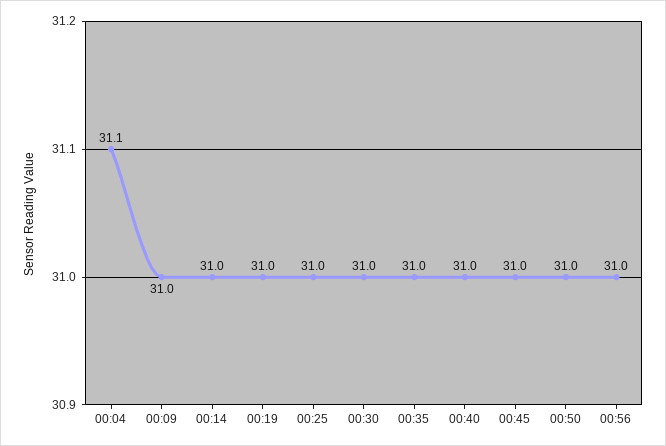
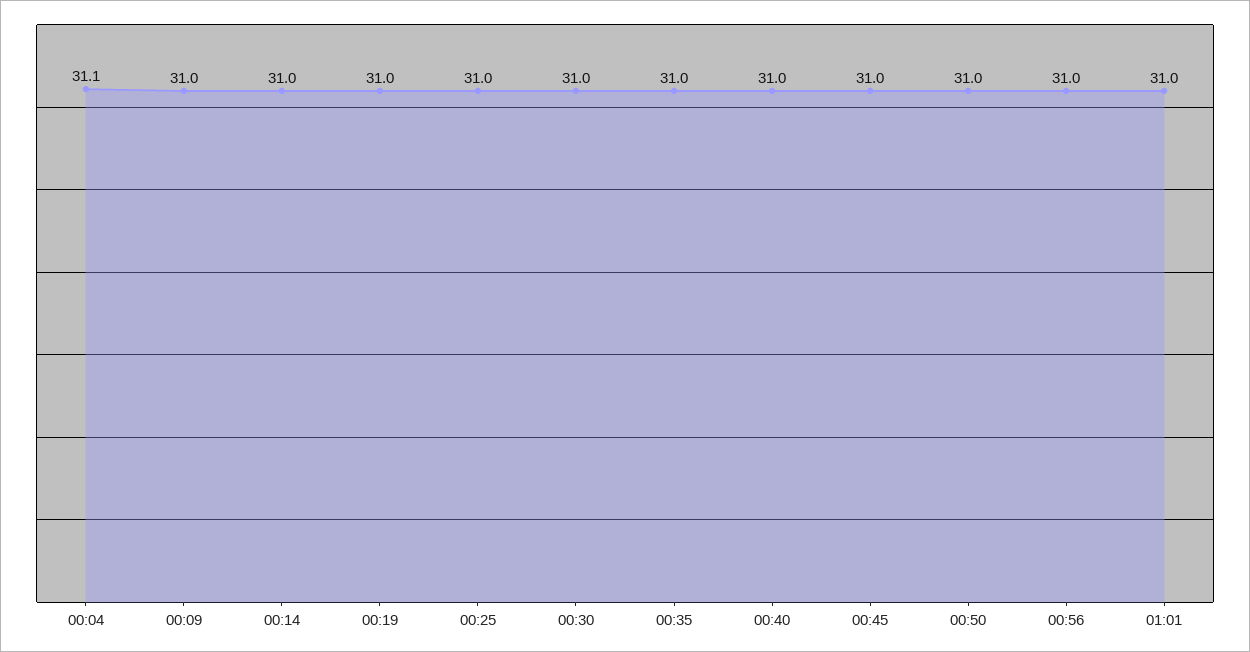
01:01: none -> 31

